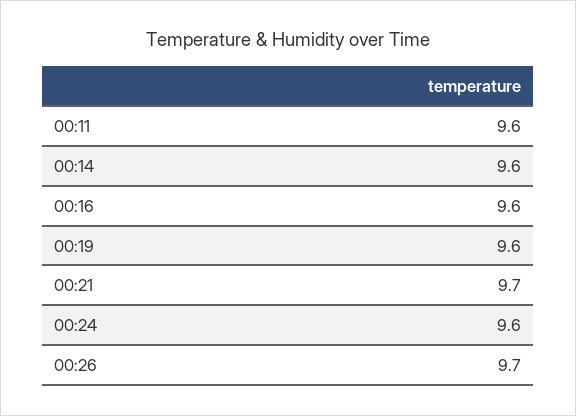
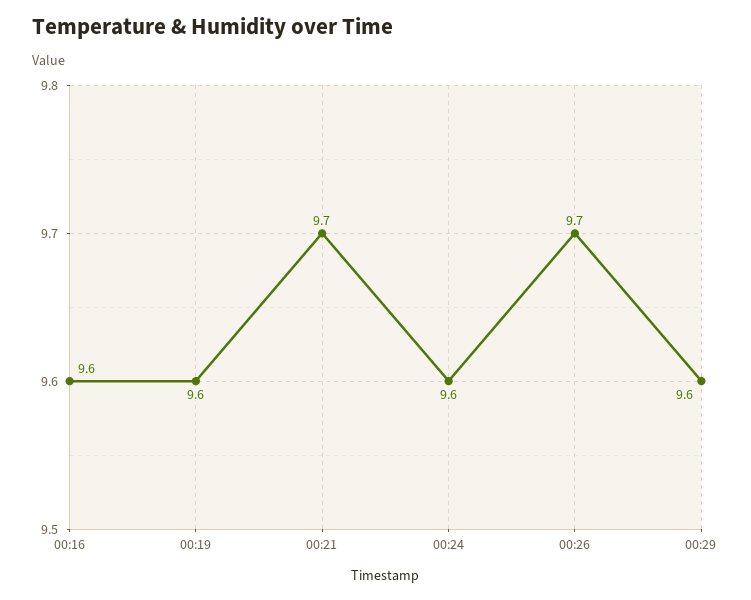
00:11: 9.6 -> none
00:14: 9.6 -> none
00:29: none -> 9.6

